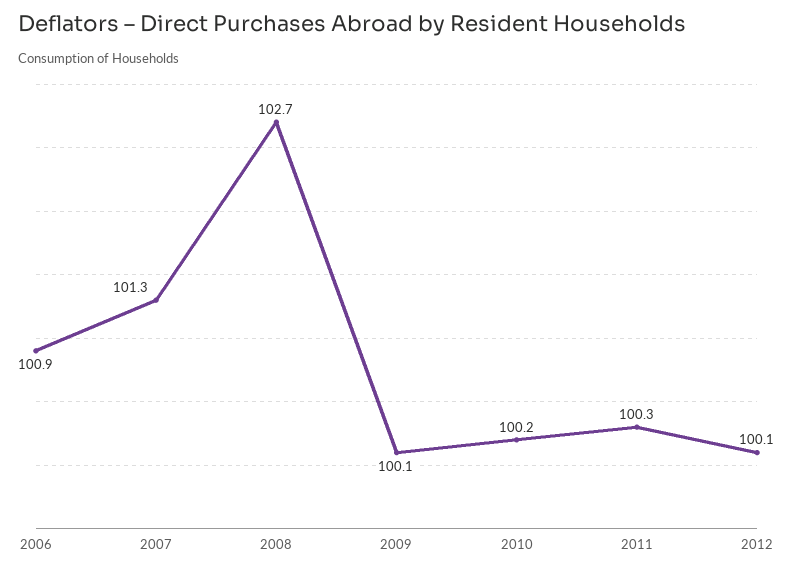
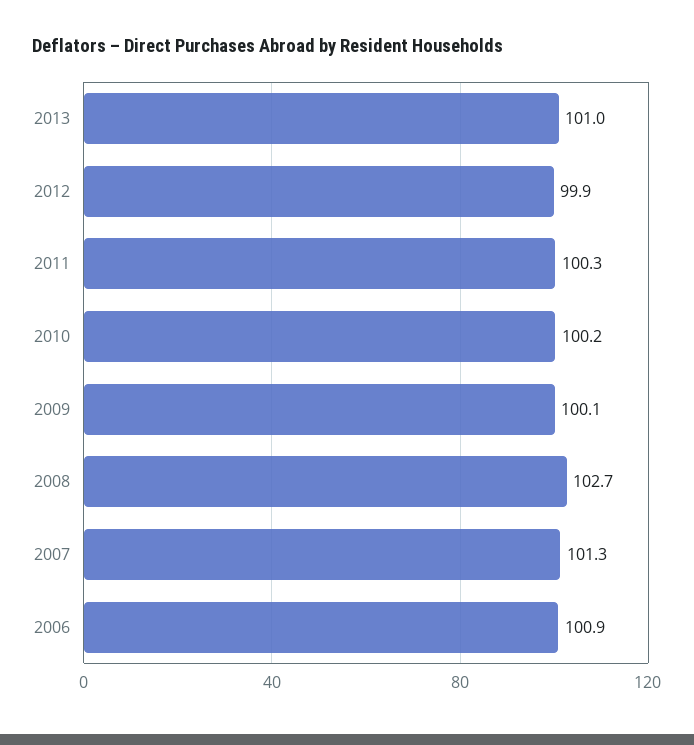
2012: 100.1 -> 99.9
2013: none -> 101

